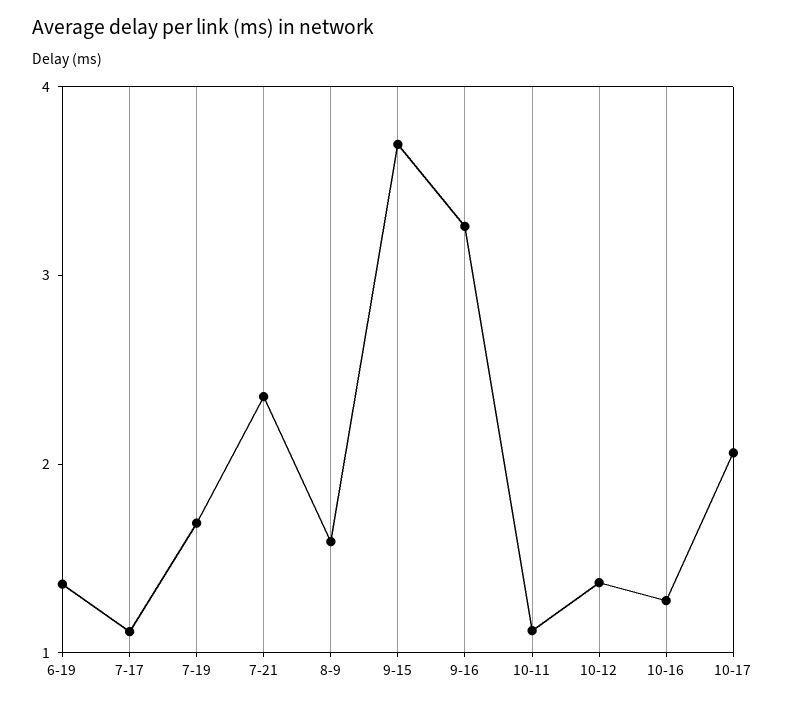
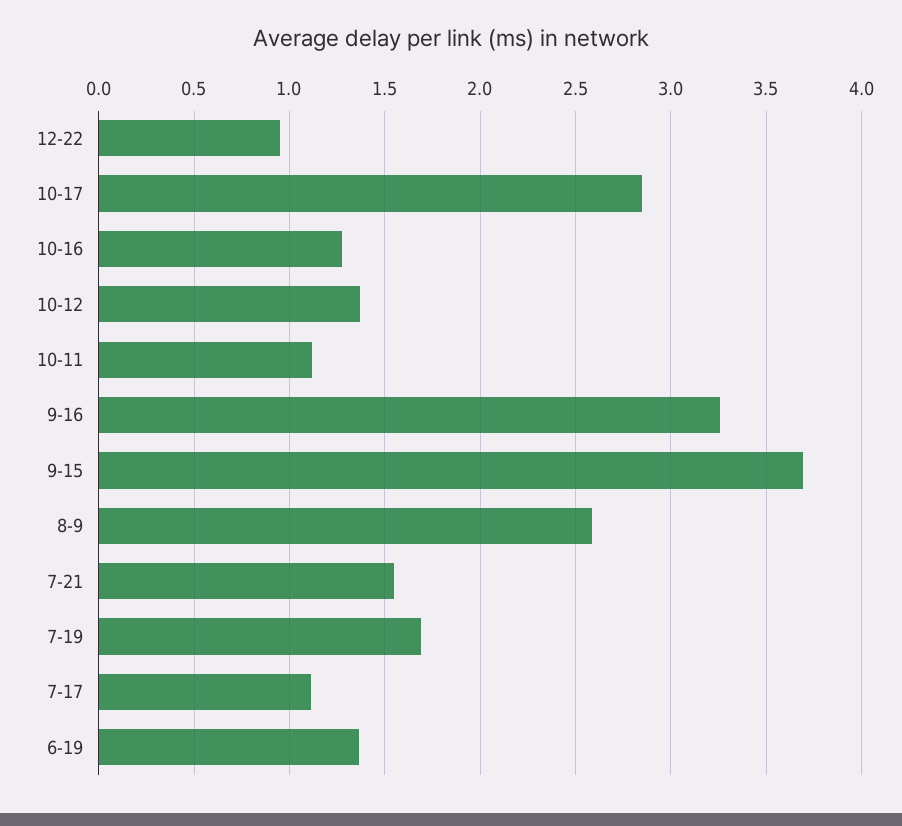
7-21: 2.4 -> 1.55
8-9: 1.6 -> 2.6
10-17: 2 -> 2.85
12-22: none -> 0.95

